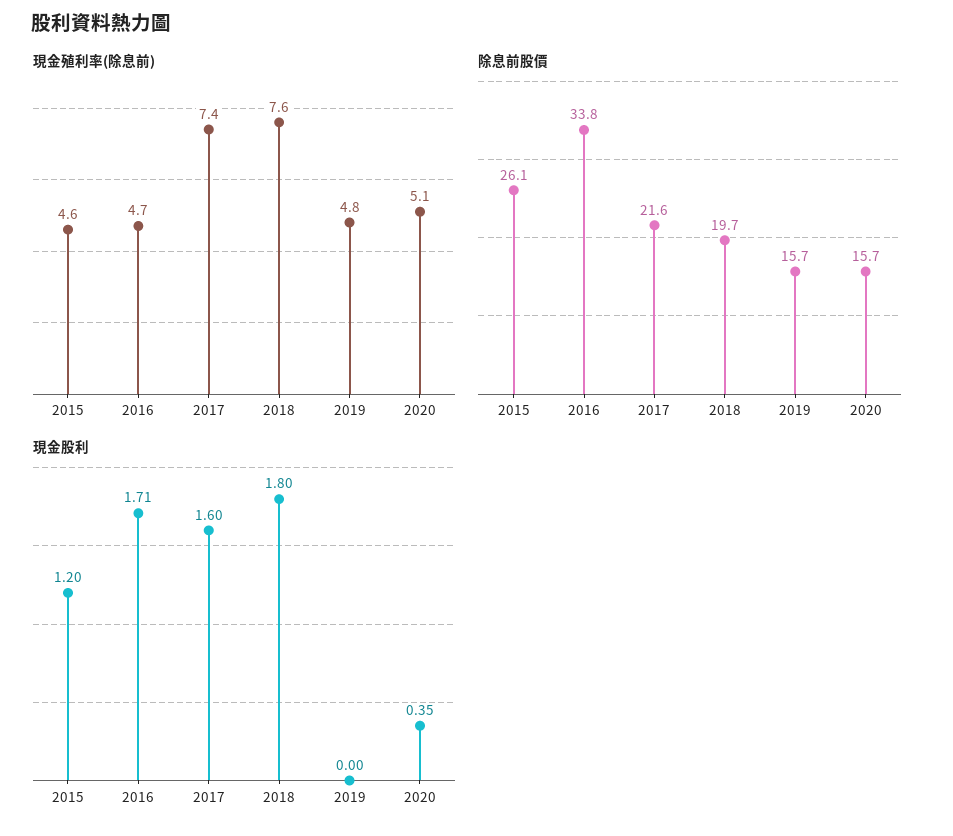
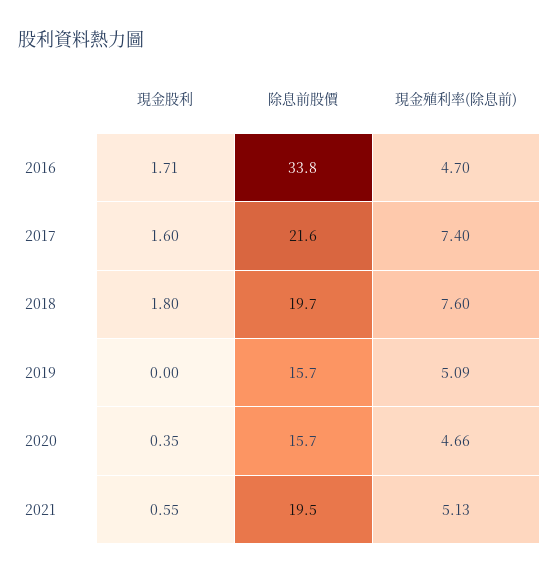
現金殖利率(除息前), 2015: 4.6 -> none
現金殖利率(除息前), 2019: 4.8 -> 5.09
現金殖利率(除息前), 2020: 5.1 -> 4.66
除息前股價, 2015: 26.1 -> none
現金股利, 2015: 1.2 -> none
現金股利, 2021: none -> 0.55
除息前股價, 2021: none -> 19.5
現金殖利率(除息前), 2021: none -> 5.13

